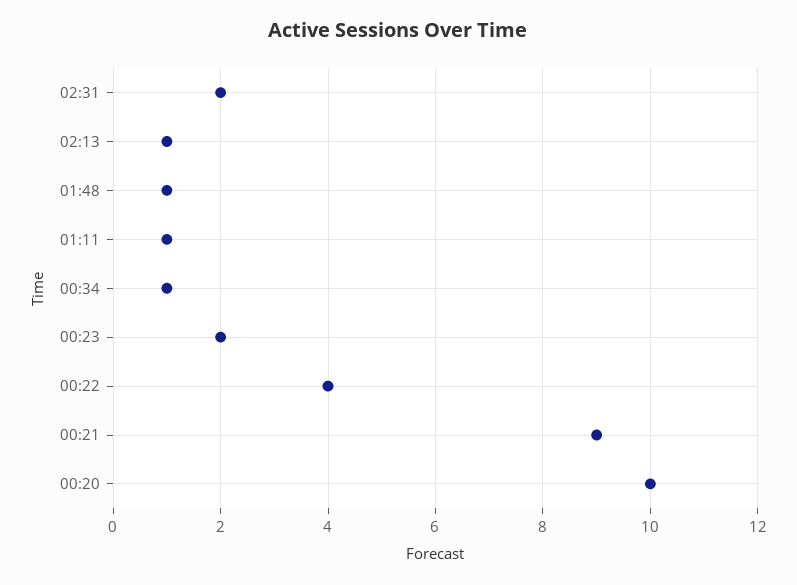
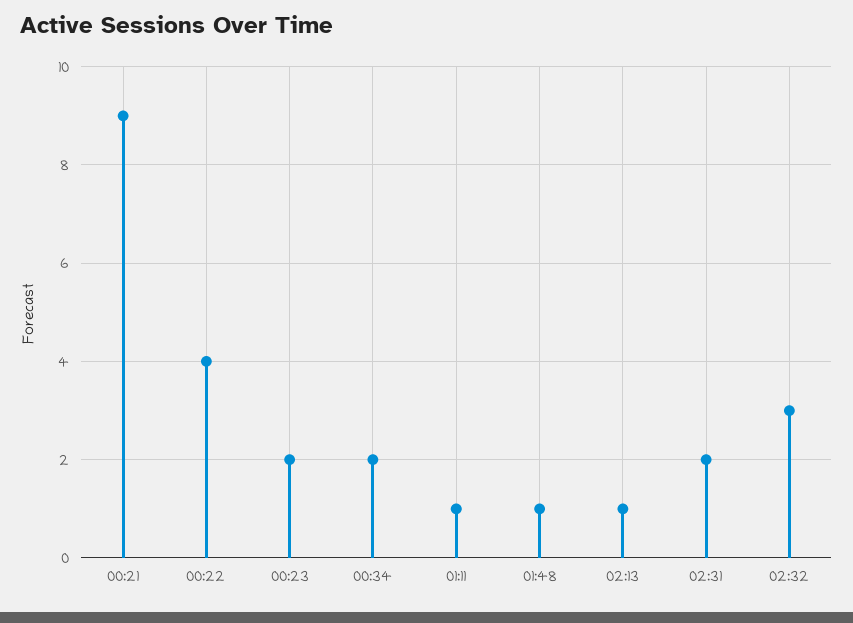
00:34: 1 -> 2
00:20: 10 -> none
02:32: none -> 3

